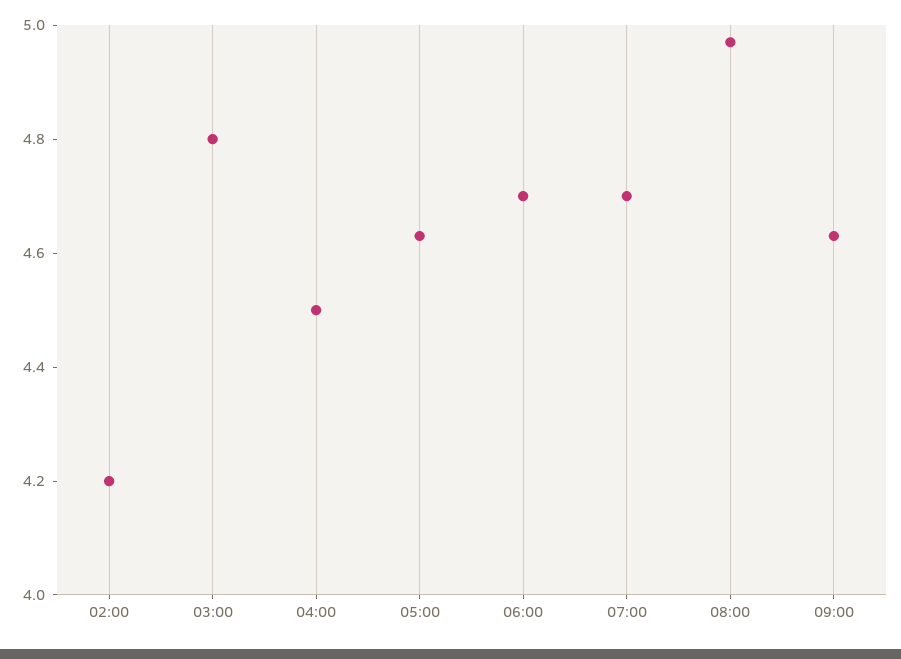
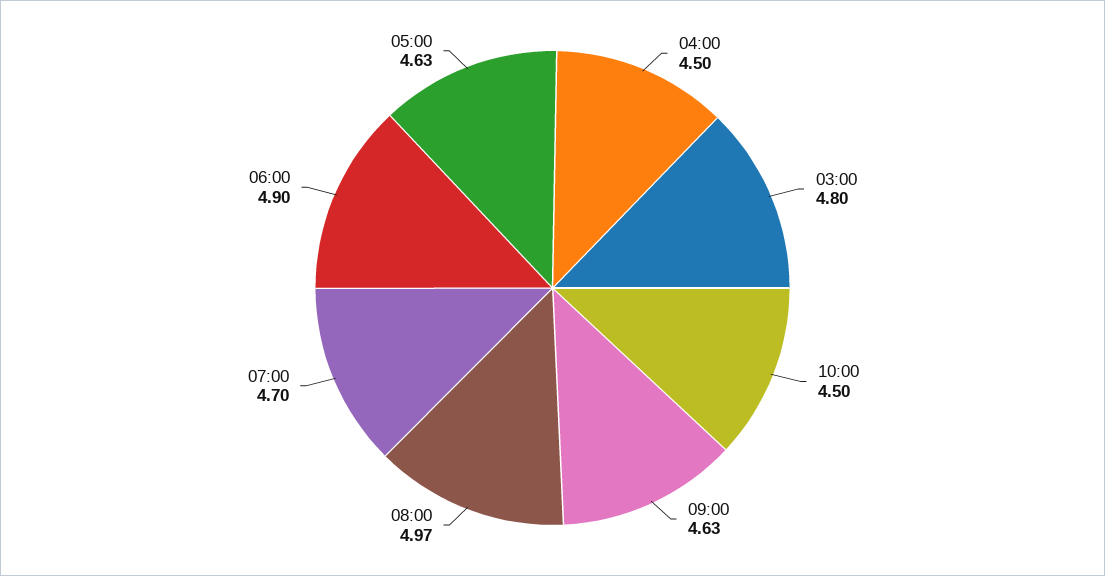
02:00: 4.2 -> none
06:00: 4.7 -> 4.9
10:00: none -> 4.5

